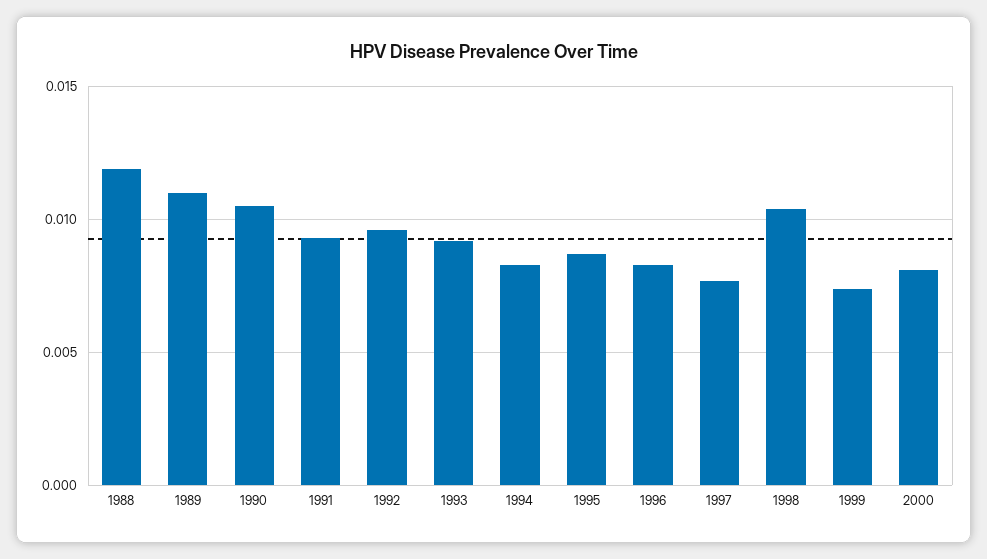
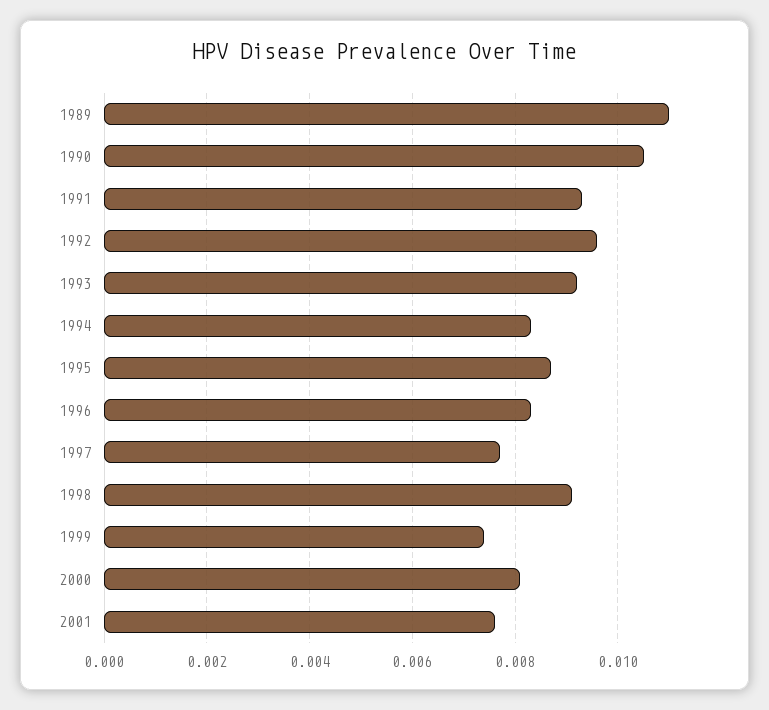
1988: 0.012 -> none
1998: 0.0105 -> 0.009
2001: none -> 0.0075

